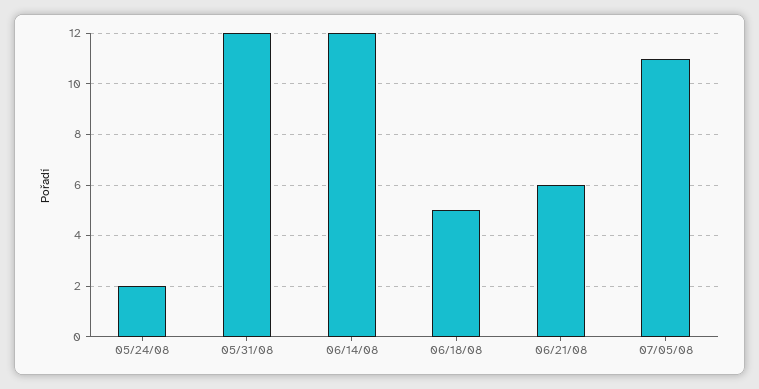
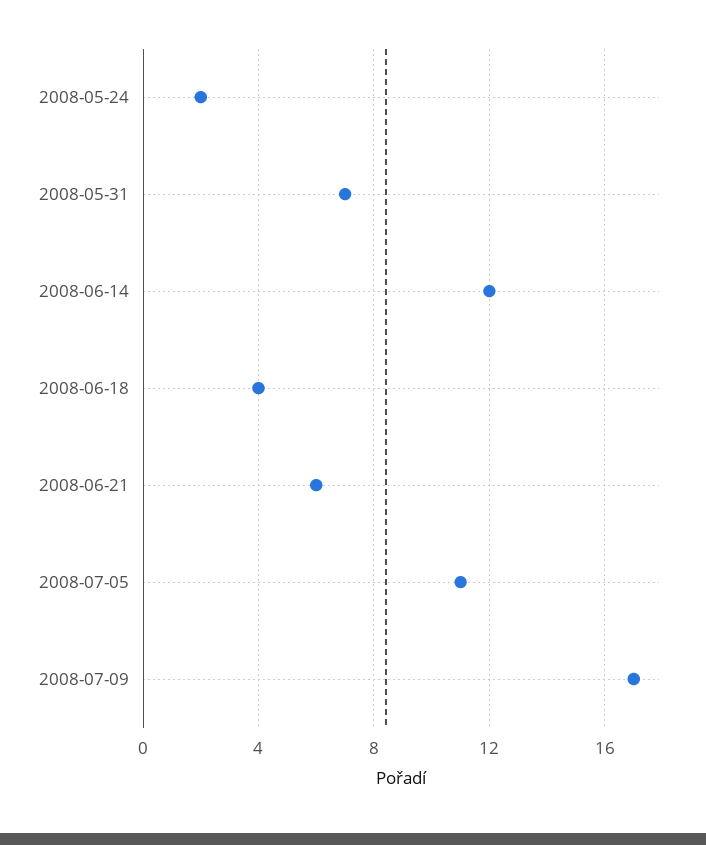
05/31/08: 12 -> 7
06/18/08: 5 -> 4
2008-07-09: none -> 17

